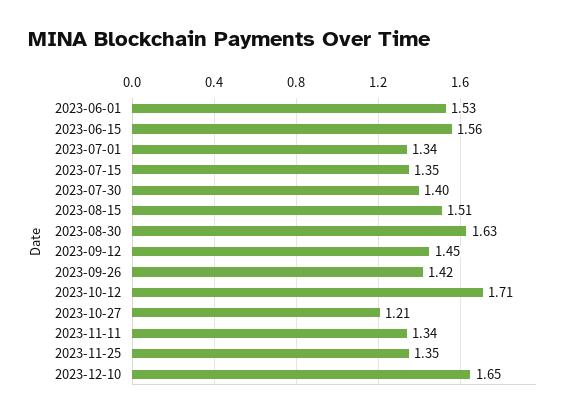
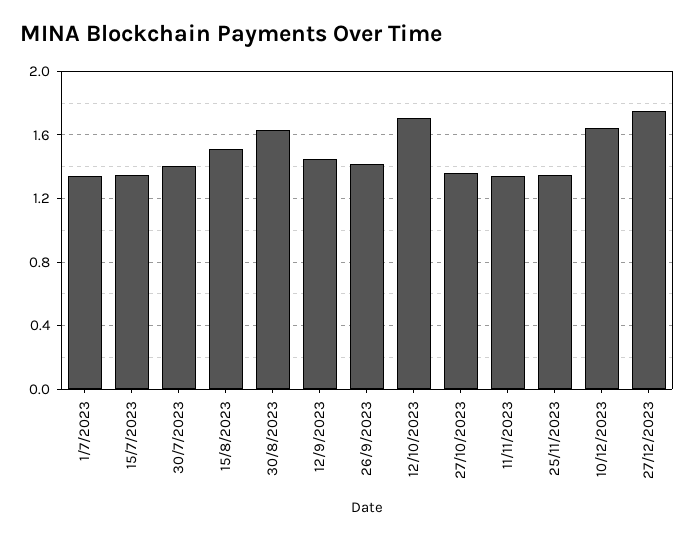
2023-06-01: 1.53 -> none
2023-06-15: 1.56 -> none
2023-10-27: 1.21 -> 1.35
27/12/2023: none -> 1.75

